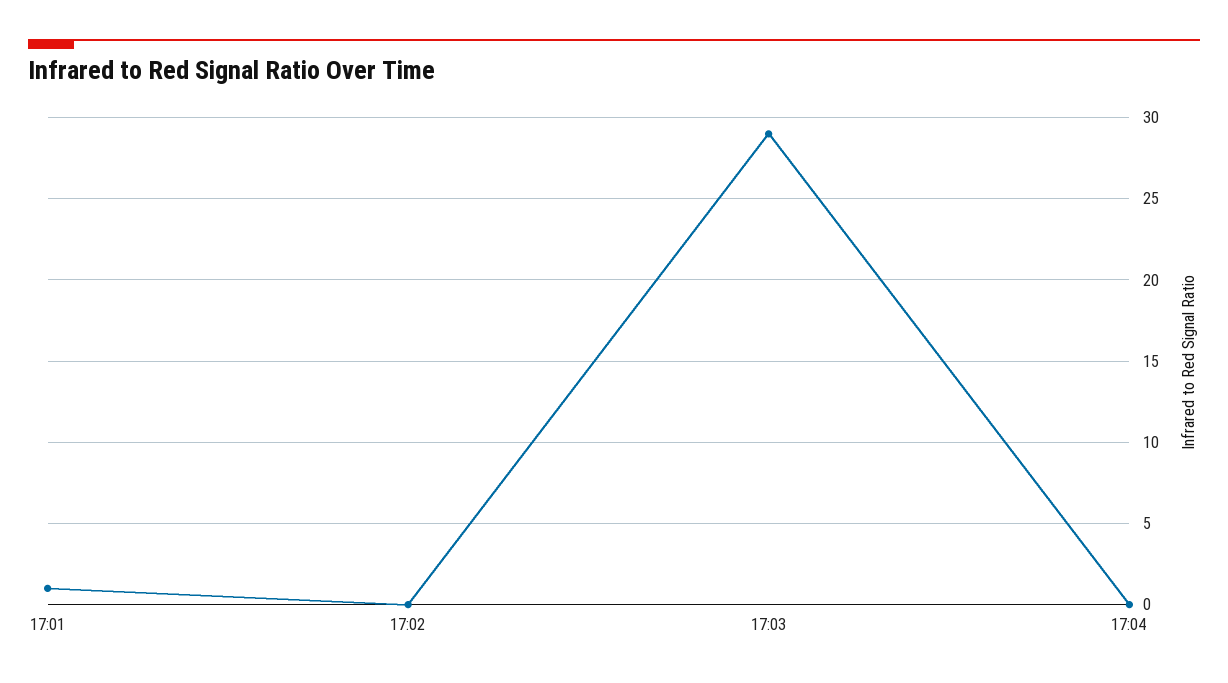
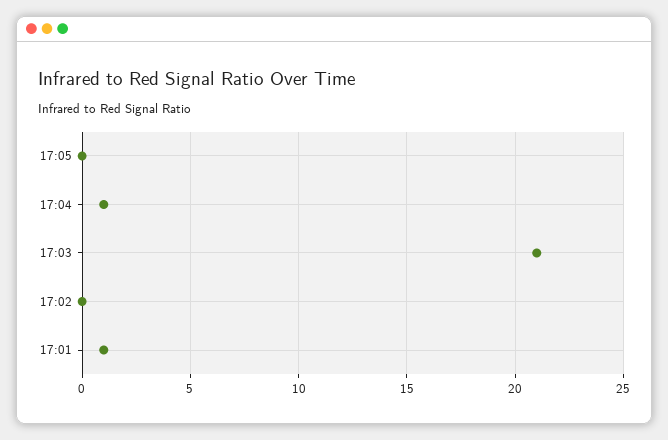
17:03: 29 -> 21
17:04: 0 -> 1
17:05: none -> 0

